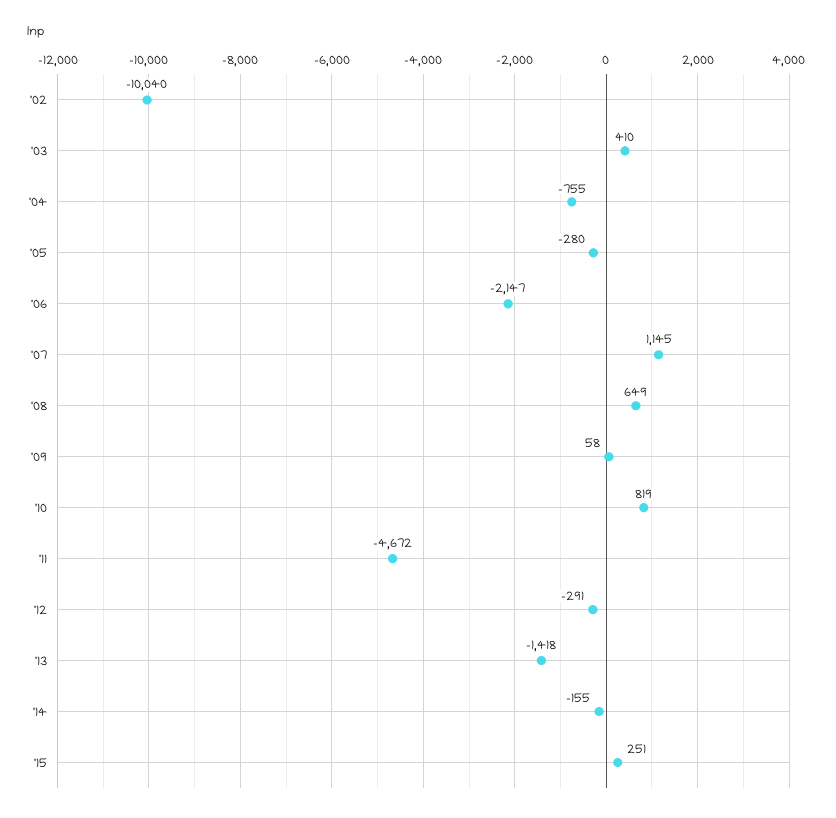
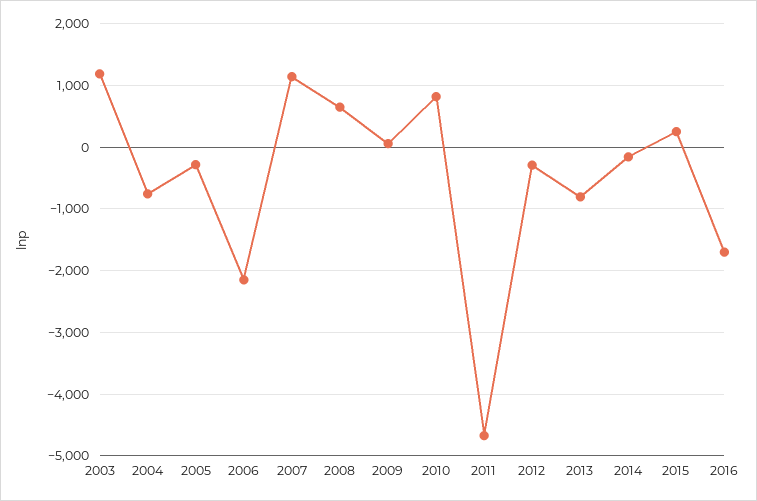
'02: -10040 -> none
'03: 410 -> 1200
'13: -1418 -> -800
2016: none -> -1700

